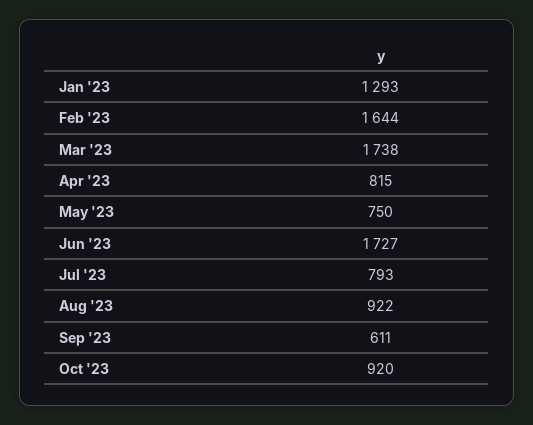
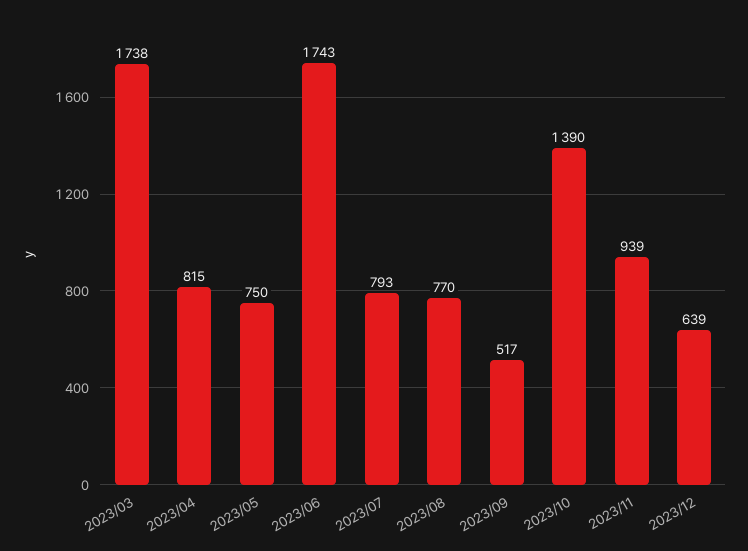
Jan '23: 1293 -> none
Feb '23: 1644 -> none
Jun '23: 1727 -> 1743
Aug '23: 922 -> 770
Sep '23: 611 -> 517
Oct '23: 920 -> 1390
2023/11: none -> 939
2023/12: none -> 639

